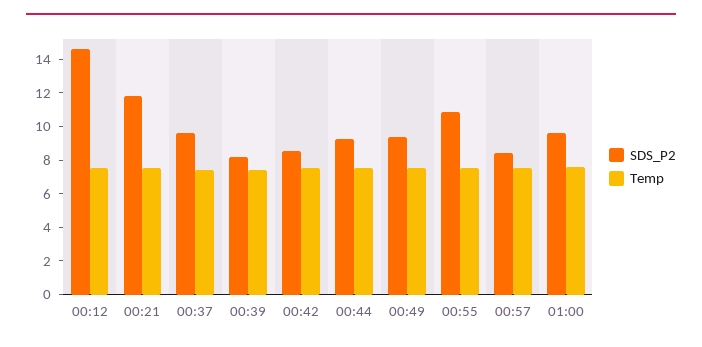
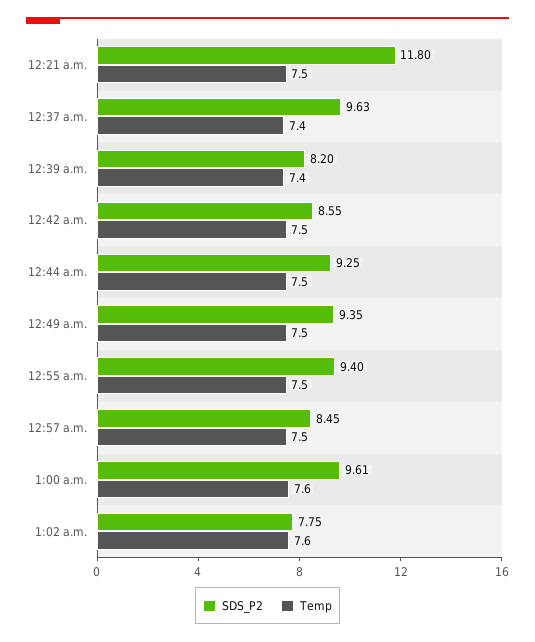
SDS_P2, 00:12: 14.5 -> none
Temp, 00:12: 7.5 -> none
SDS_P2, 00:55: 11 -> 9.4
SDS_P2, 1:02 a.m.: none -> 7.75
Temp, 1:02 a.m.: none -> 7.6

